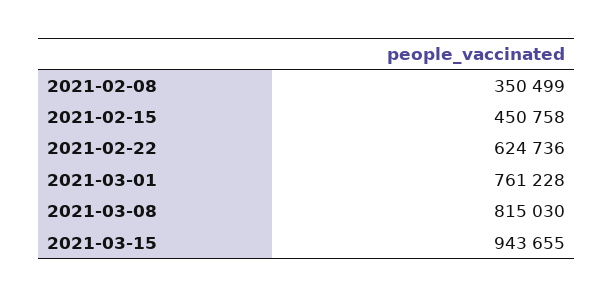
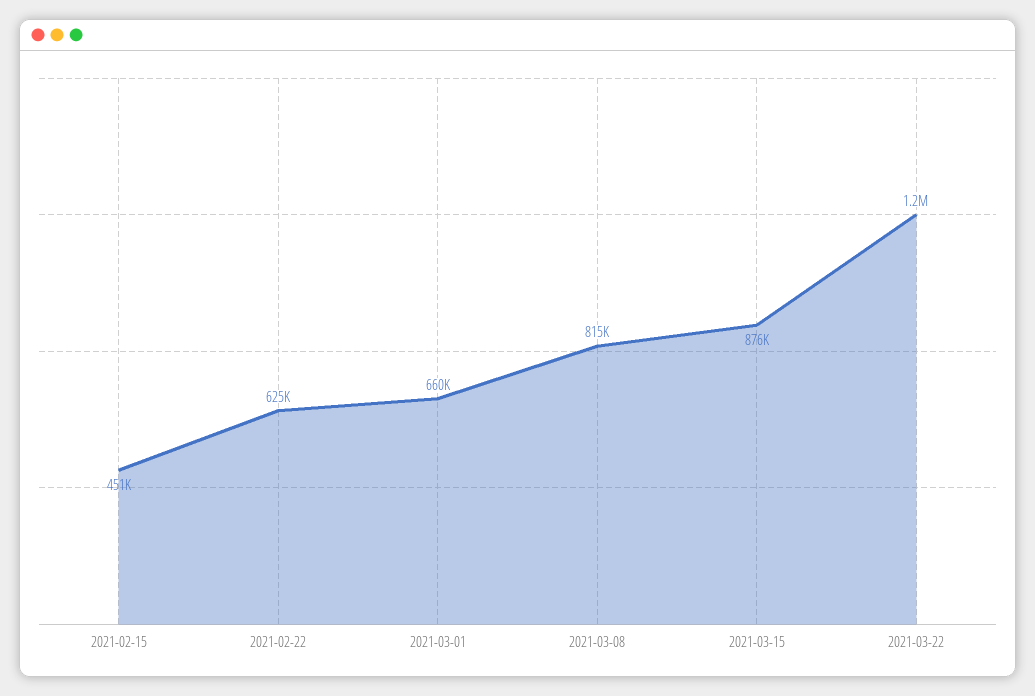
2021-02-08: 350499 -> none
2021-03-01: 761228 -> 660000
2021-03-15: 943655 -> 876000
2021-03-22: none -> 1200000

